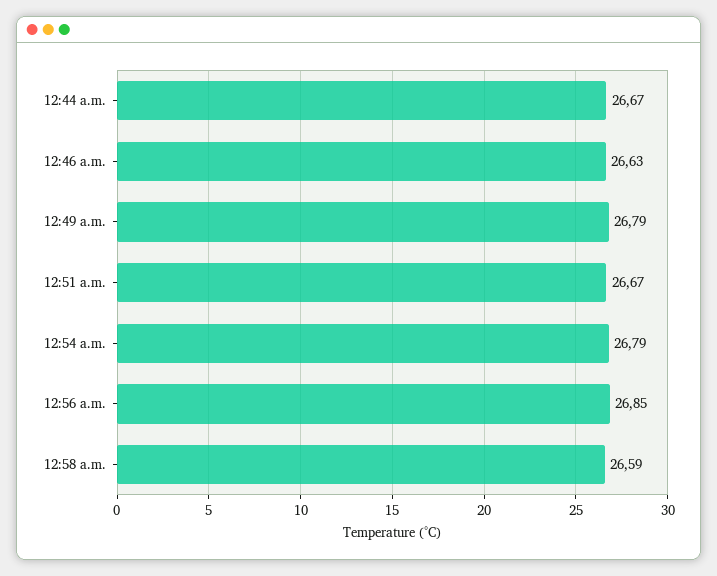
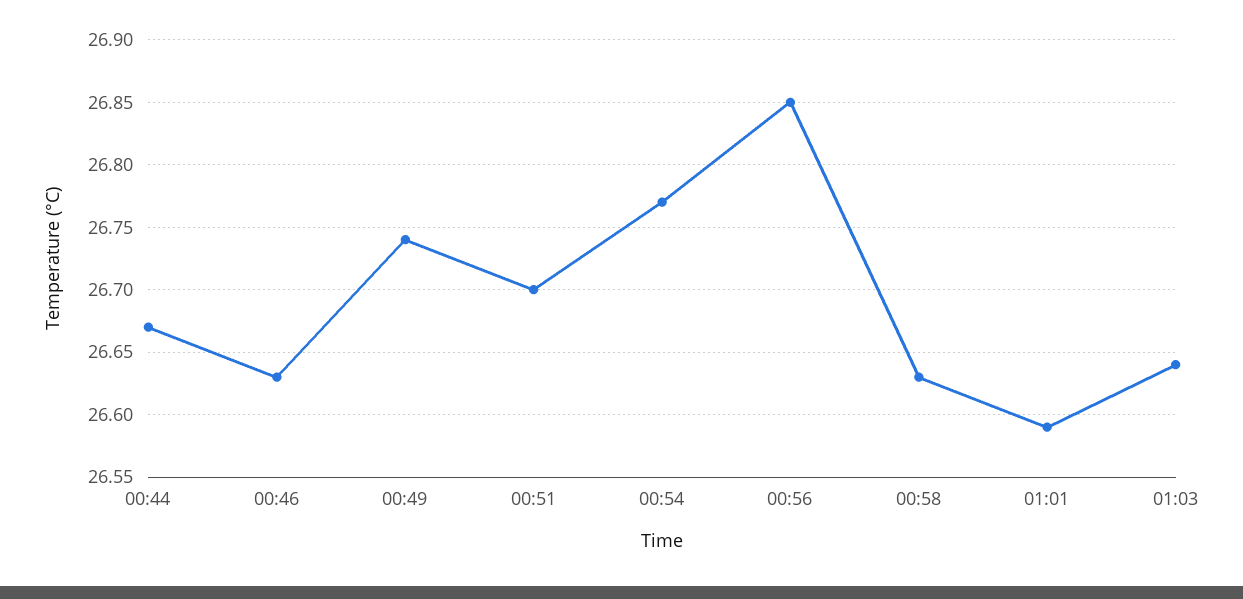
12:49 a.m.: 26.79 -> 26.74
12:51 a.m.: 26.67 -> 26.7
12:54 a.m.: 26.79 -> 26.77
12:58 a.m.: 26.59 -> 26.63
01:01: none -> 26.59
01:03: none -> 26.64

